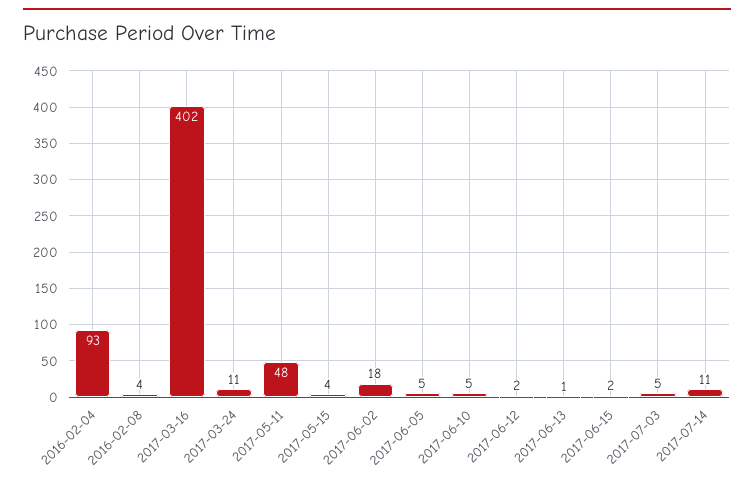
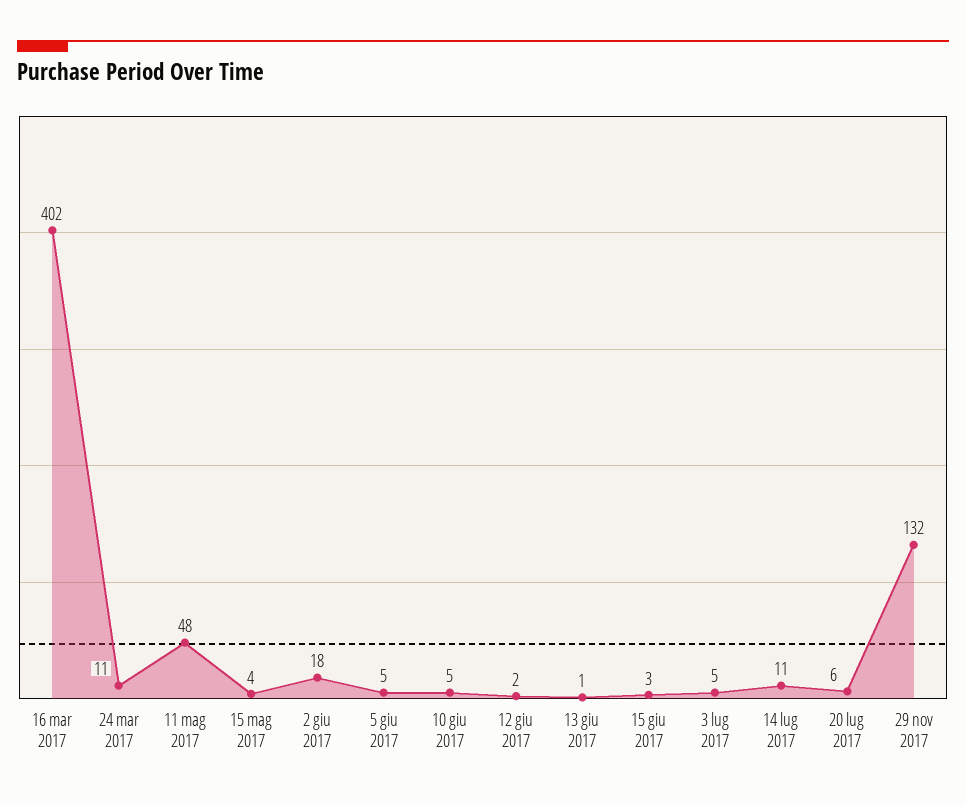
2016-02-04: 93 -> none
2016-02-08: 4 -> none
2017-06-15: 2 -> 3
20 lug 2017: none -> 6
29 nov 2017: none -> 132

